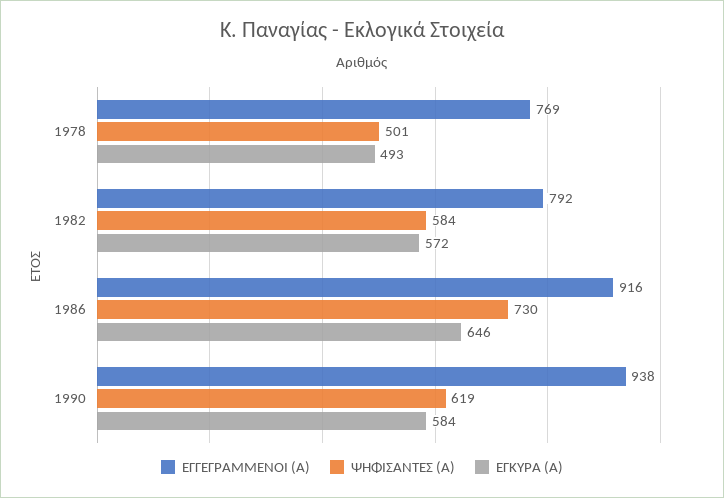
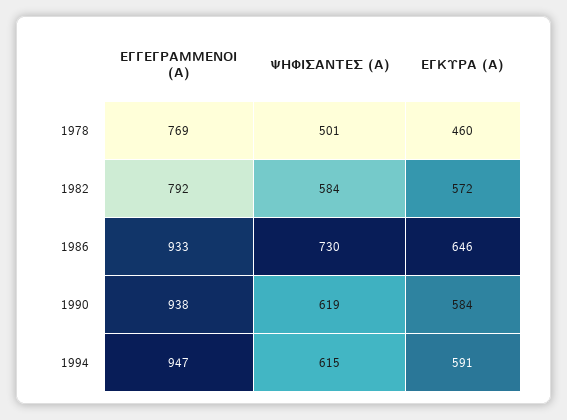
ΕΓΚΥΡΑ (Α), 1978: 493 -> 460
ΕΓΓΕΓΡΑΜΜΕΝΟΙ (Α), 1986: 916 -> 933
ΕΓΓΕΓΡΑΜΜΕΝΟΙ (Α), 1994: none -> 947
ΨΗΦΙΣΑΝΤΕΣ (Α), 1994: none -> 615
ΕΓΚΥΡΑ (Α), 1994: none -> 591

